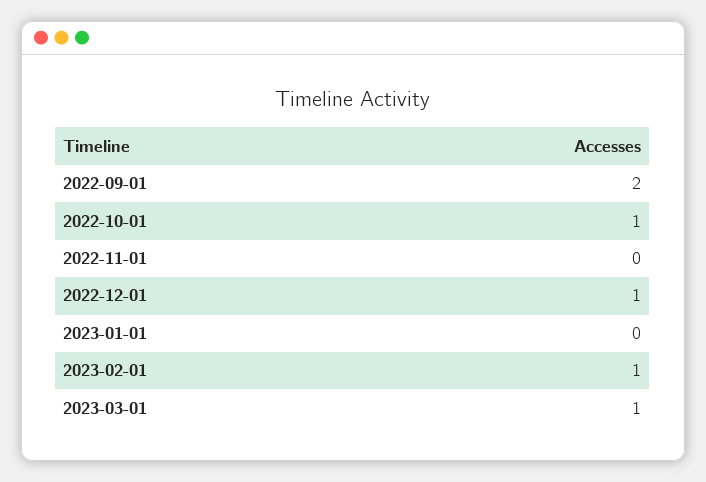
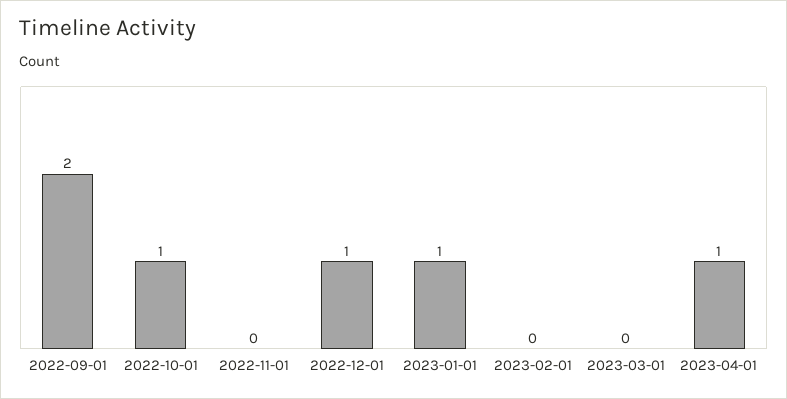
2023-01-01: 0 -> 1
2023-02-01: 1 -> 0
2023-03-01: 1 -> 0
2023-04-01: none -> 1

